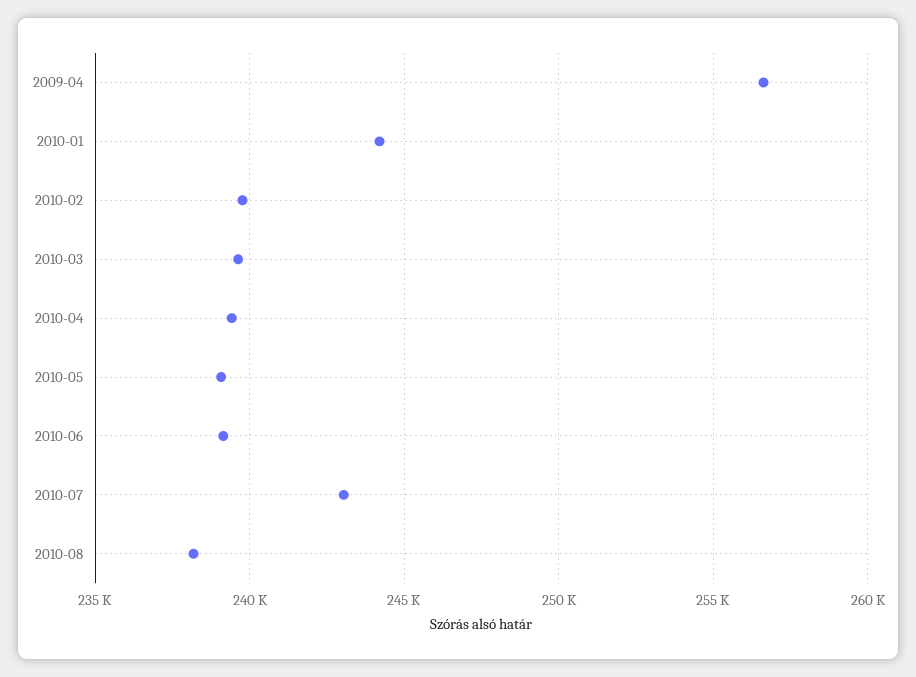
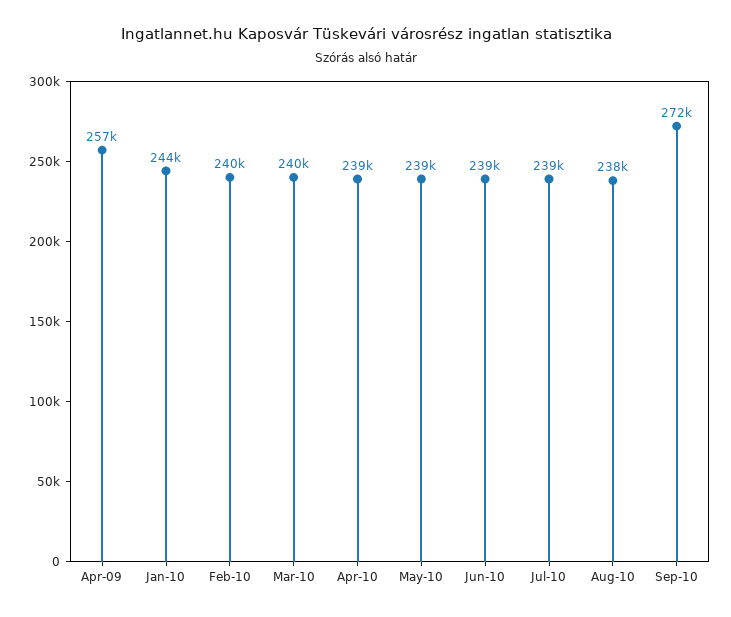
2010-07: 243000 -> 239000
Sep-10: none -> 272000

